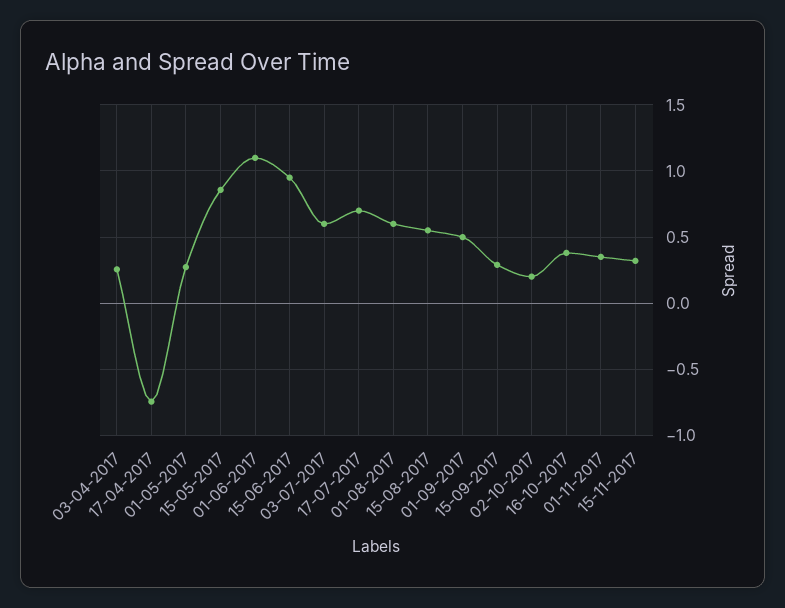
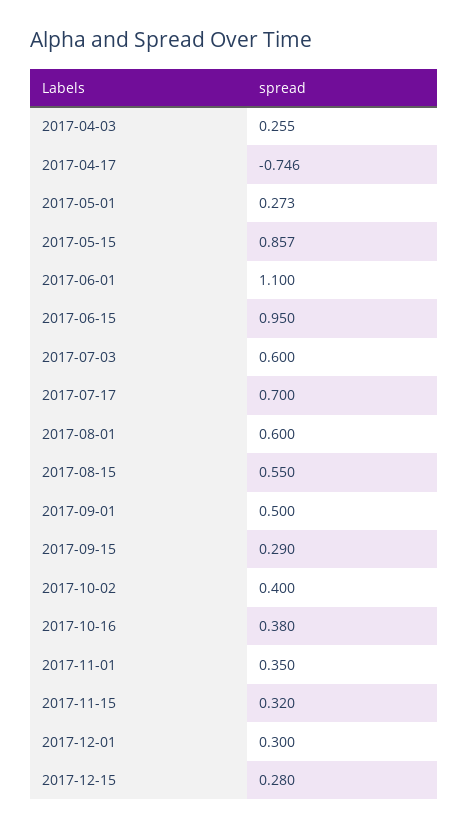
02-10-2017: 0.2 -> 0.4
2017-12-01: none -> 0.3
2017-12-15: none -> 0.28

